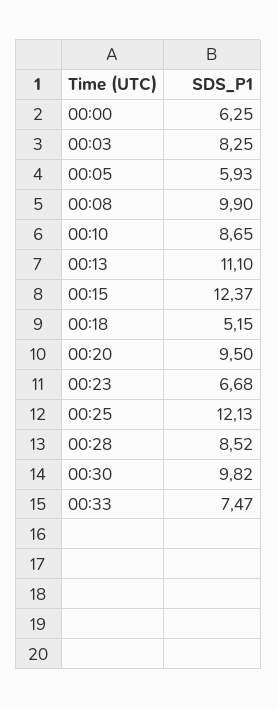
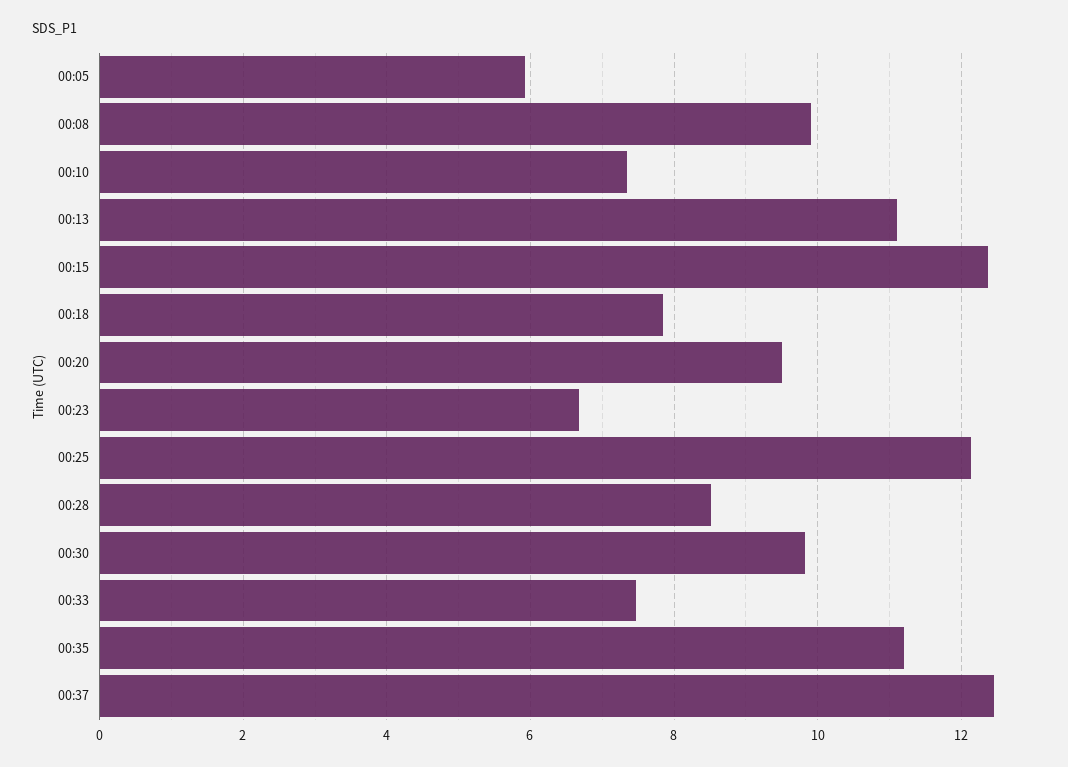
00:00: 6.25 -> none
00:03: 8.25 -> none
00:10: 8.65 -> 7.4
00:18: 5.15 -> 7.8
00:35: none -> 11.2
00:37: none -> 12.4

